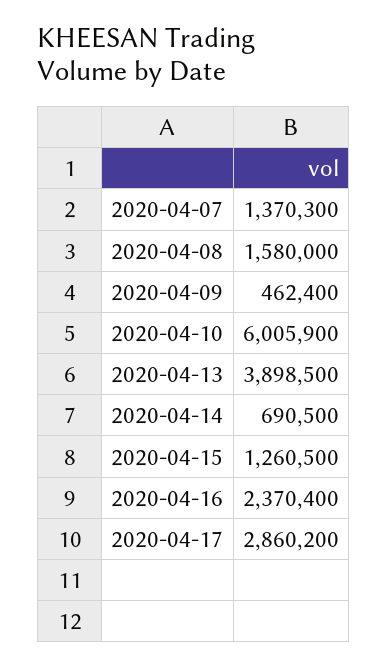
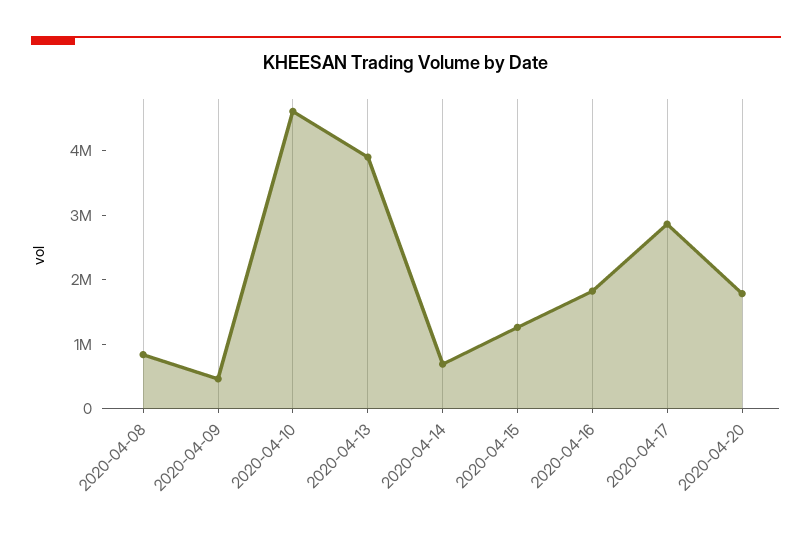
2020-04-07: 1370300 -> none
2020-04-08: 1580000 -> 800000
2020-04-10: 6005900 -> 4600000
2020-04-16: 2370400 -> 1800000
2020-04-20: none -> 1800000

